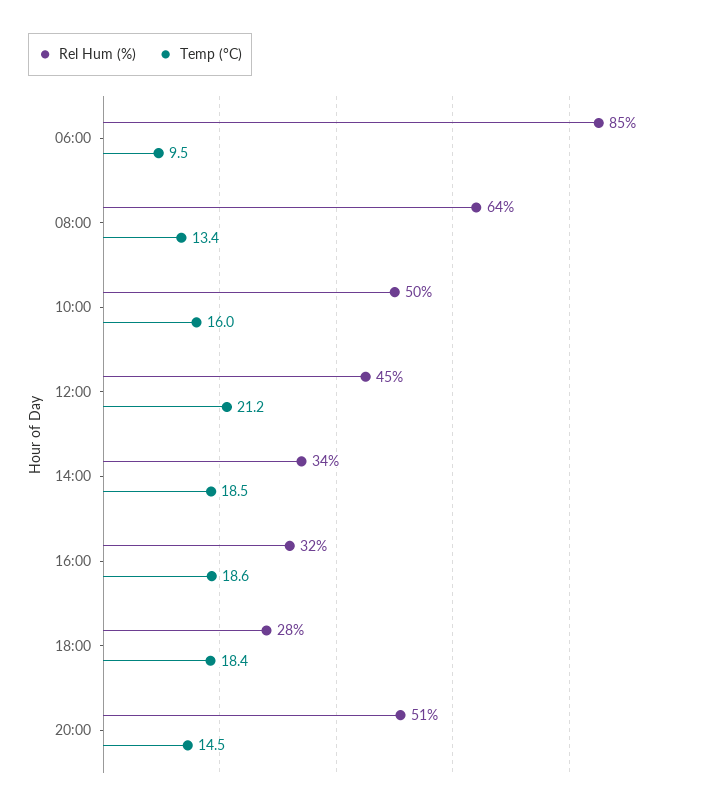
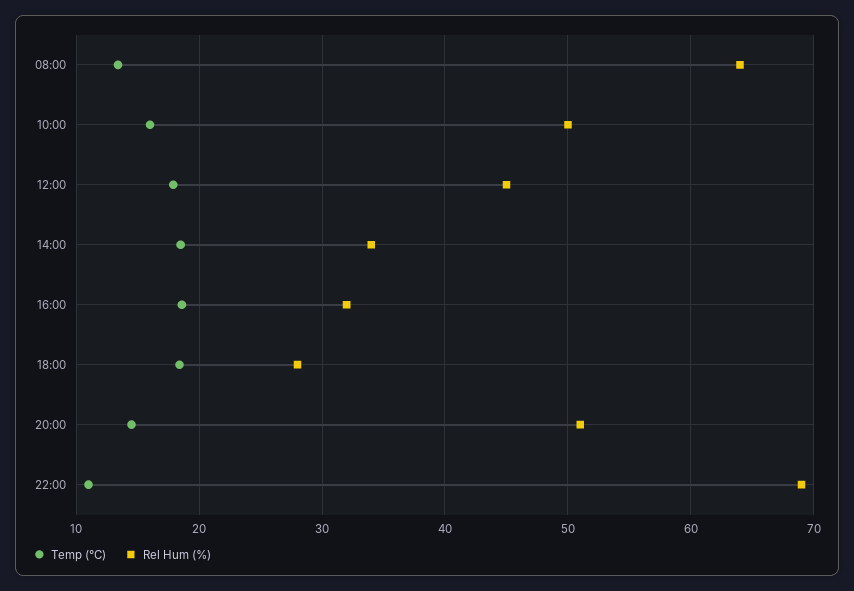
Rel Hum (%), 06:00: 85 -> none
Temp (°C), 06:00: 9.5 -> none
Temp (°C), 12:00: 21.2 -> 18
Temp (°C), 22:00: none -> 11
Rel Hum (%), 22:00: none -> 69

